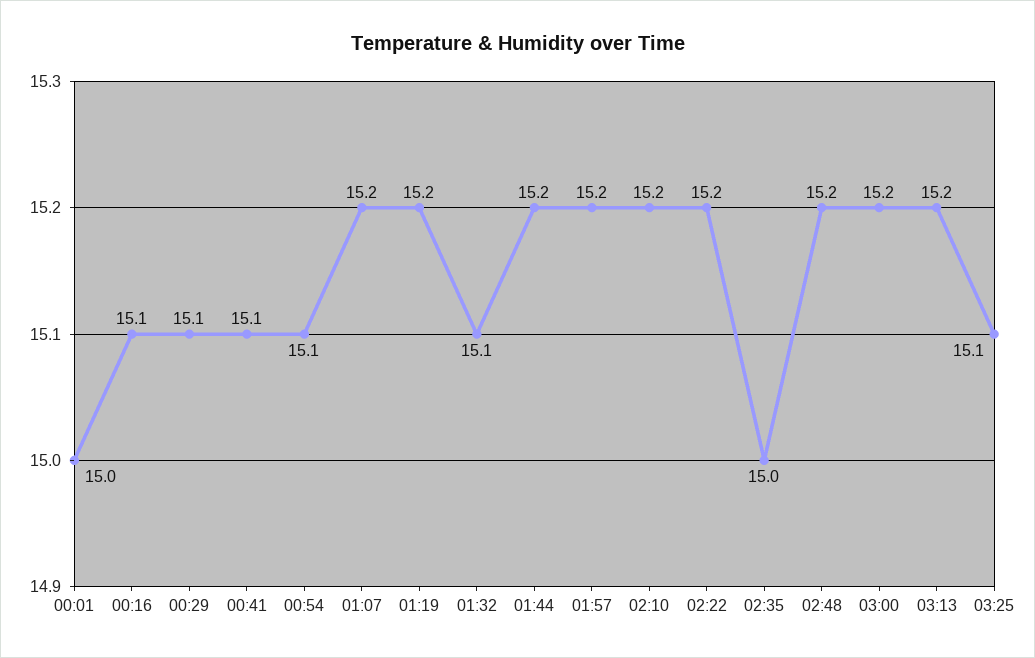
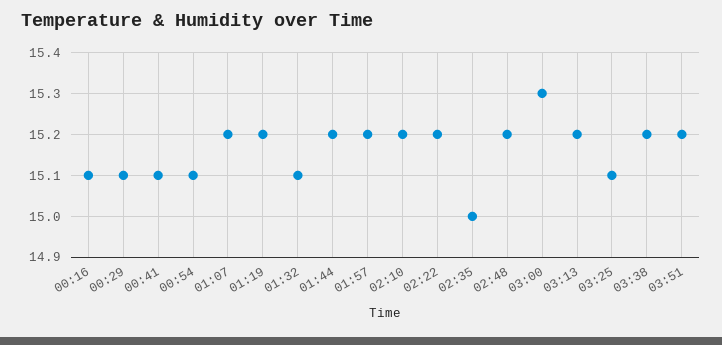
00:01: 15 -> none
03:00: 15.2 -> 15.3
03:38: none -> 15.2
03:51: none -> 15.2

